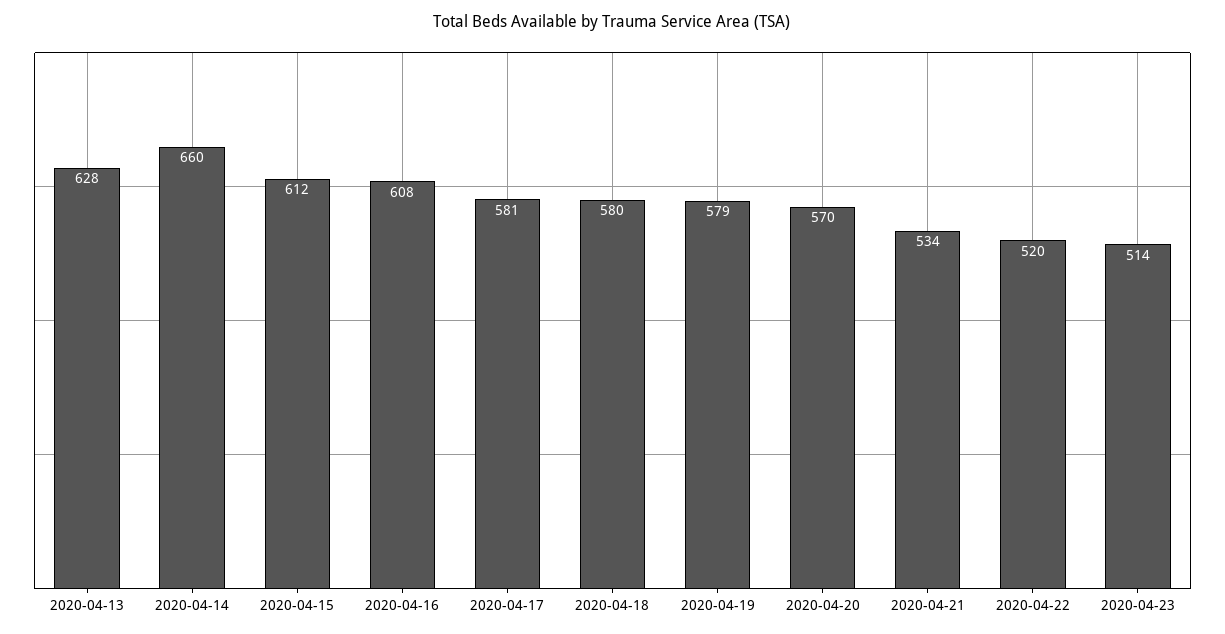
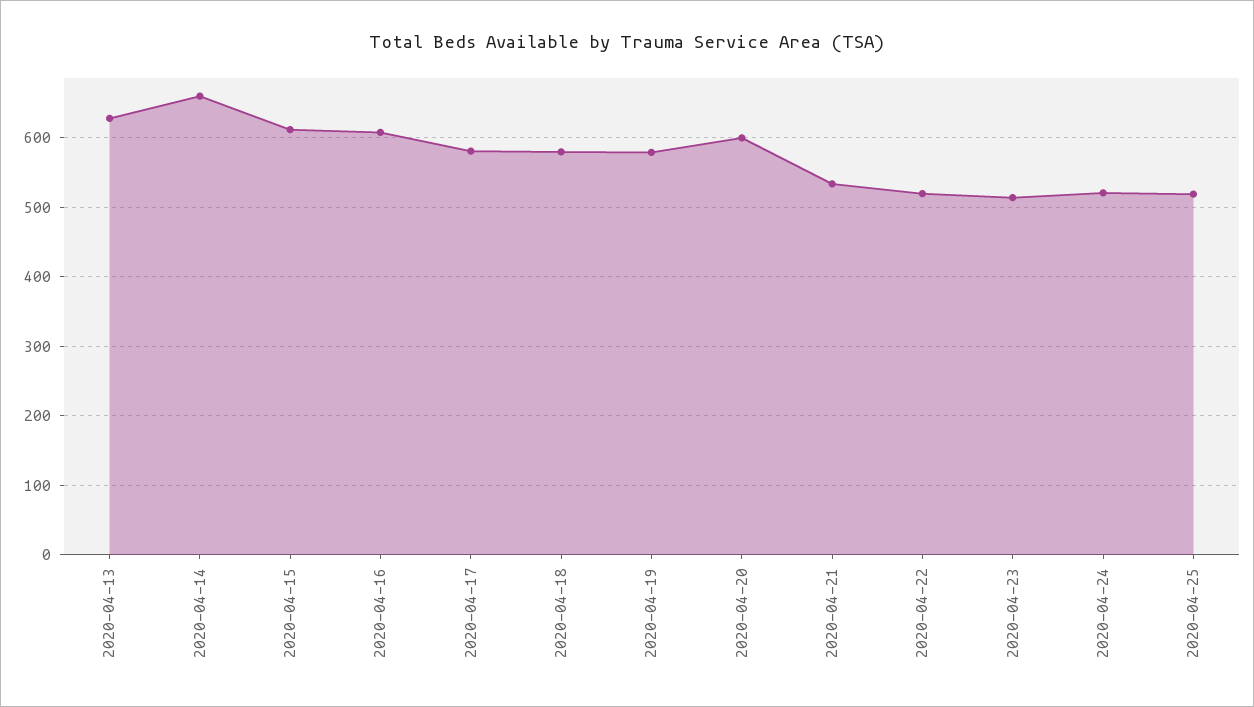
2020-04-20: 570 -> 600
2020-04-24: none -> 520
2020-04-25: none -> 520

